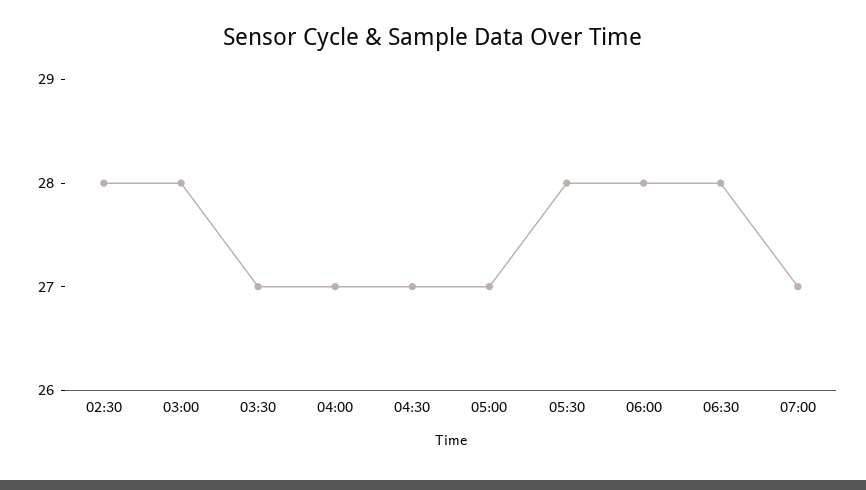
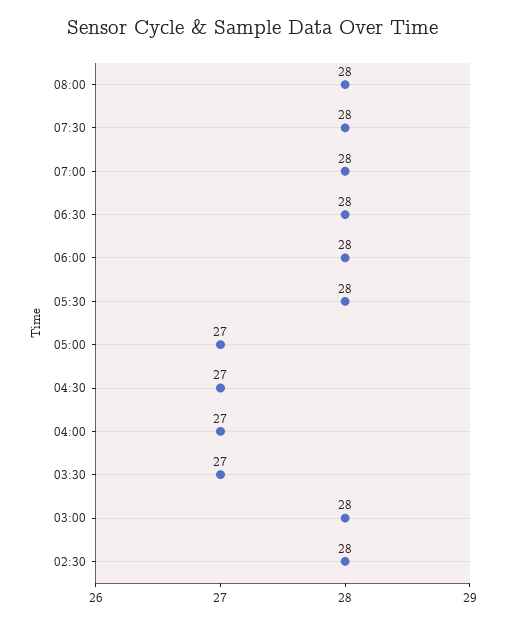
07:00: 27 -> 28
08:00: none -> 28
07:30: none -> 28

